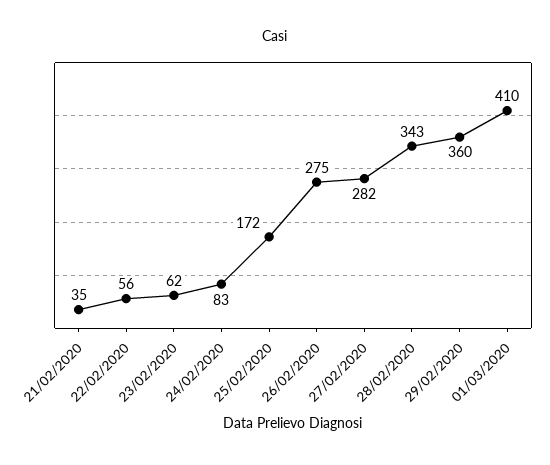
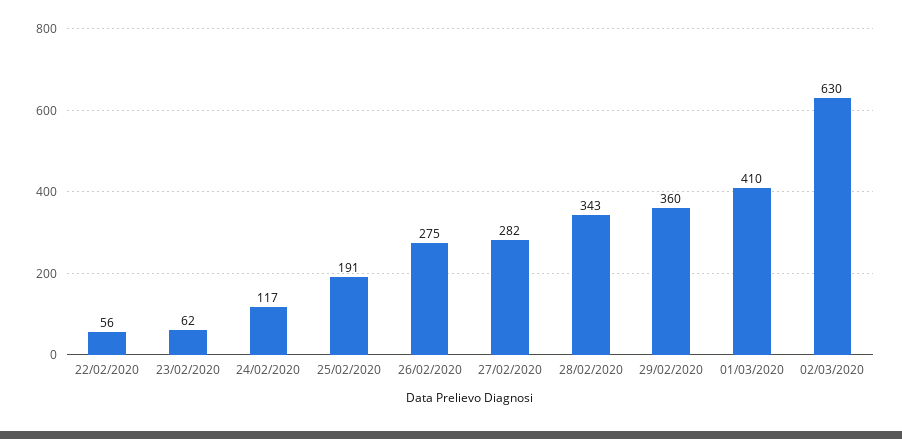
21/02/2020: 35 -> none
24/02/2020: 83 -> 117
25/02/2020: 172 -> 191
02/03/2020: none -> 630

